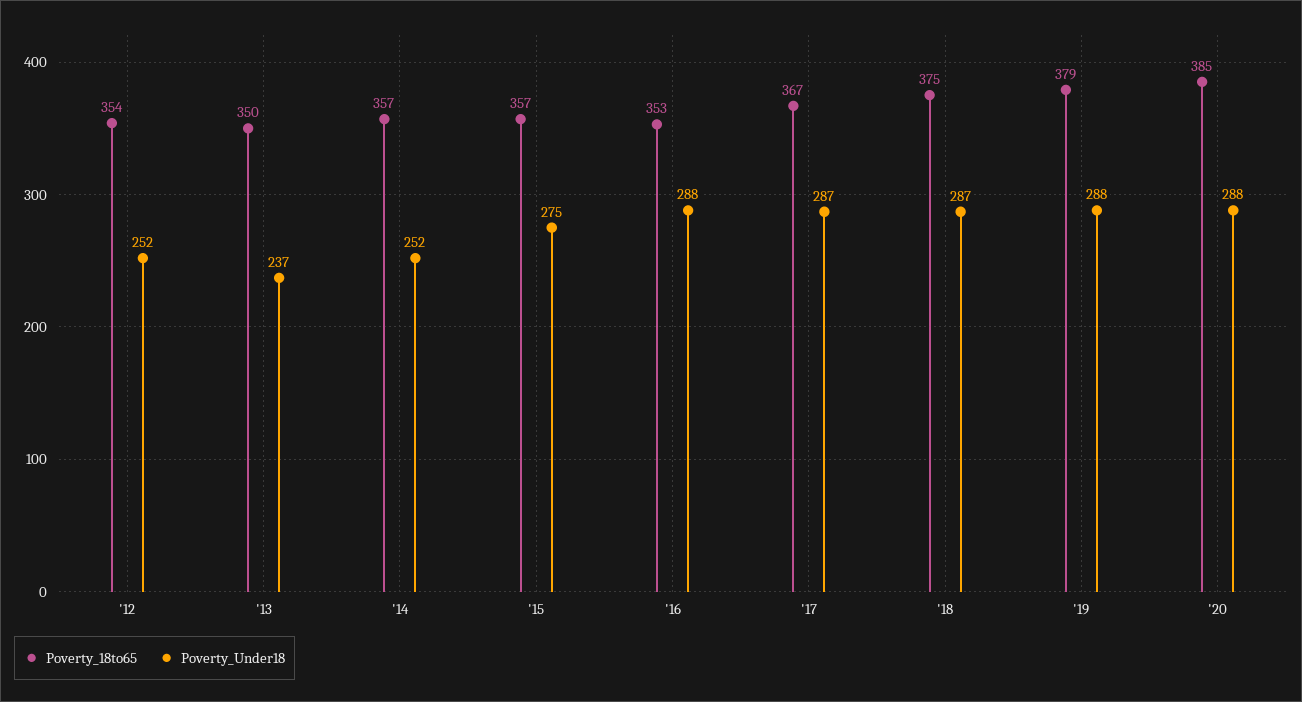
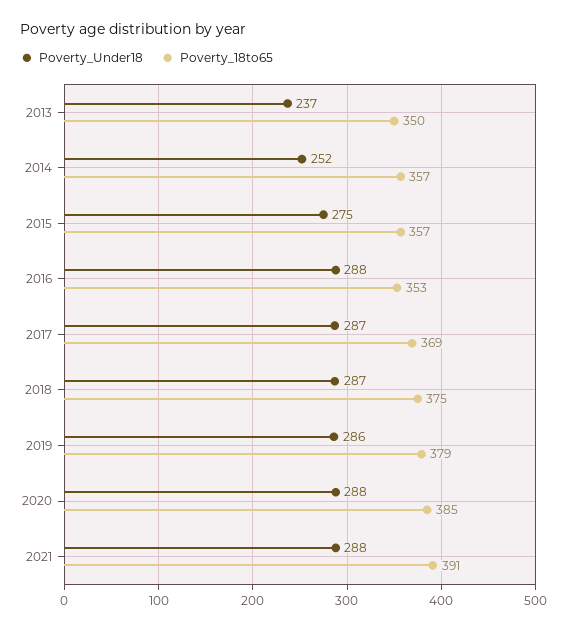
Poverty_18to65, '12: 354 -> none
Poverty_Under18, '12: 252 -> none
Poverty_18to65, '17: 367 -> 369
Poverty_Under18, '19: 288 -> 286
Poverty_Under18, 2021: none -> 288
Poverty_18to65, 2021: none -> 391

